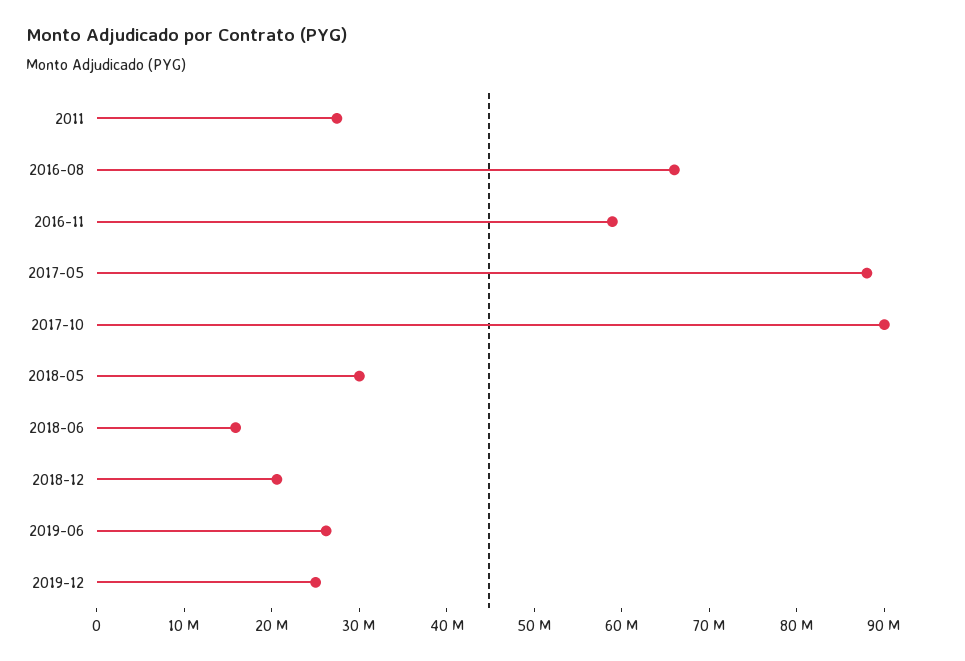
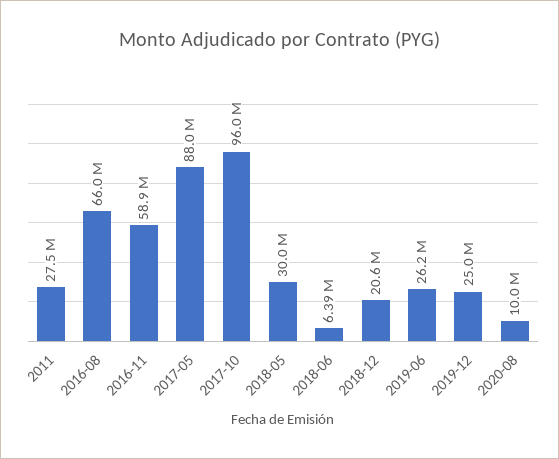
2017-10: 90000000 -> 96000000
2018-06: 16000000 -> 6390000
2020-08: none -> 10000000

